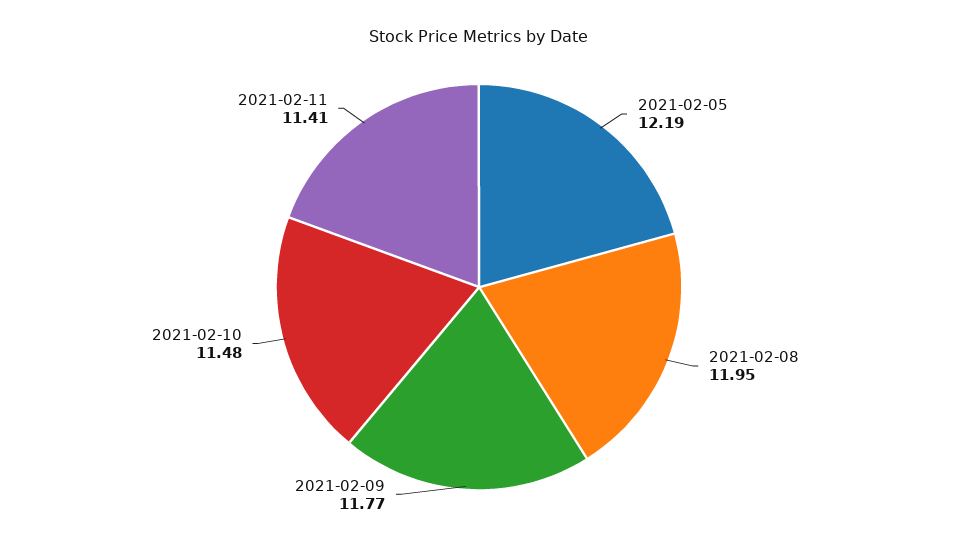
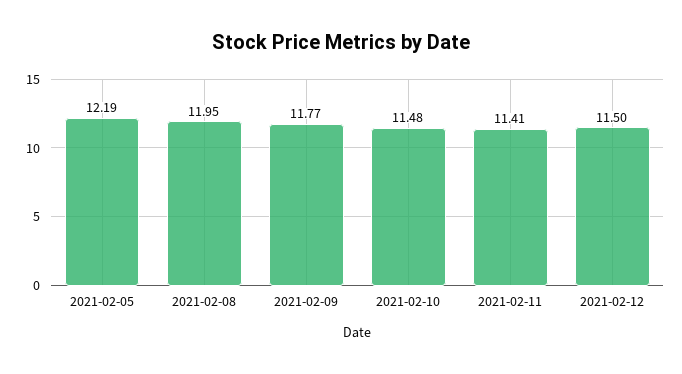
2021-02-12: none -> 11.5

